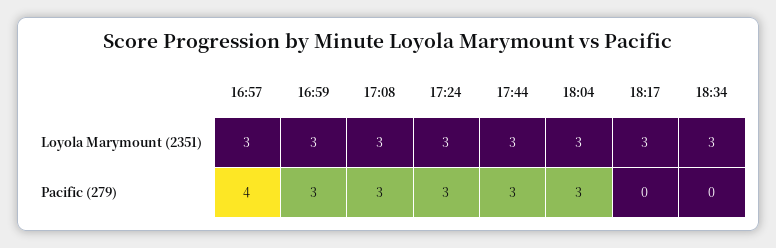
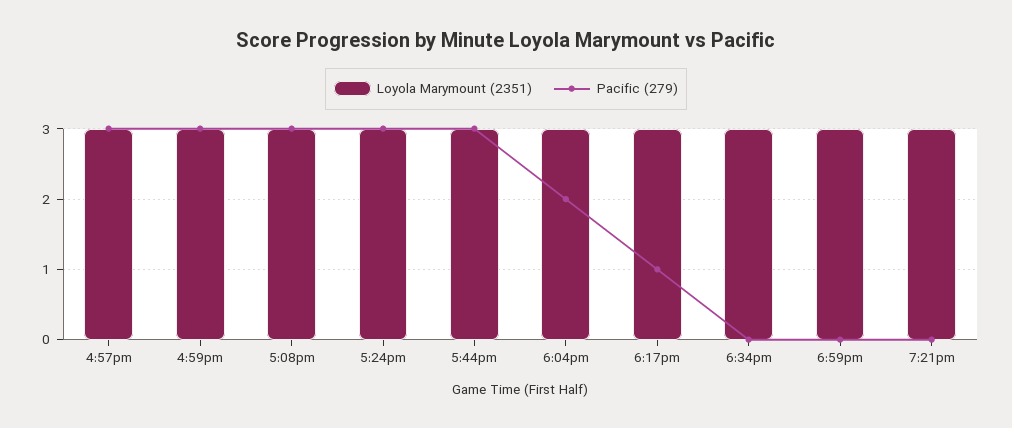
Pacific (279), 16:57: 4 -> 3
Pacific (279), 18:04: 3 -> 2
Pacific (279), 18:17: 0 -> 1
Loyola Marymount (2351), 6:59pm: none -> 3
Pacific (279), 6:59pm: none -> 0
Loyola Marymount (2351), 7:21pm: none -> 3
Pacific (279), 7:21pm: none -> 0

